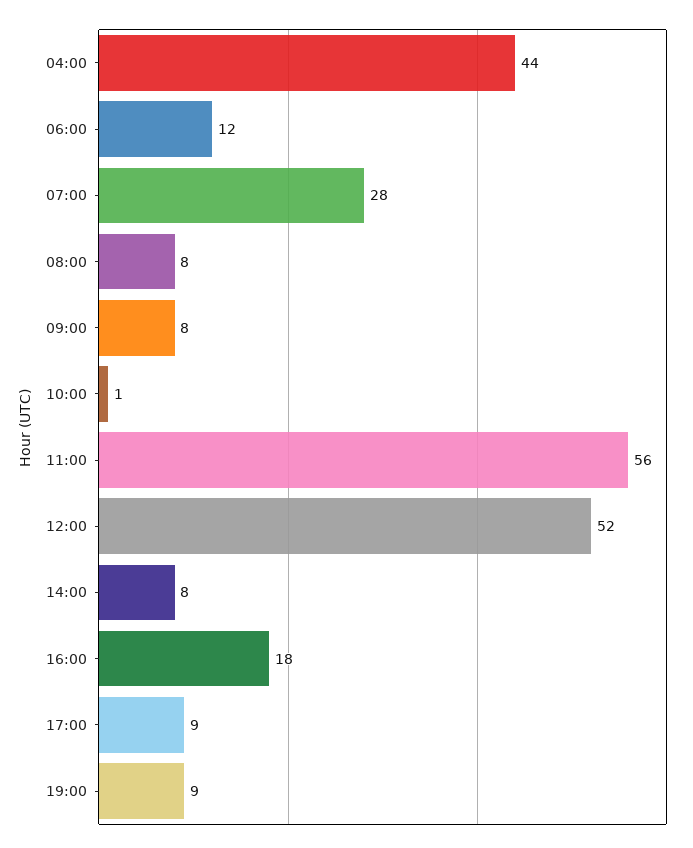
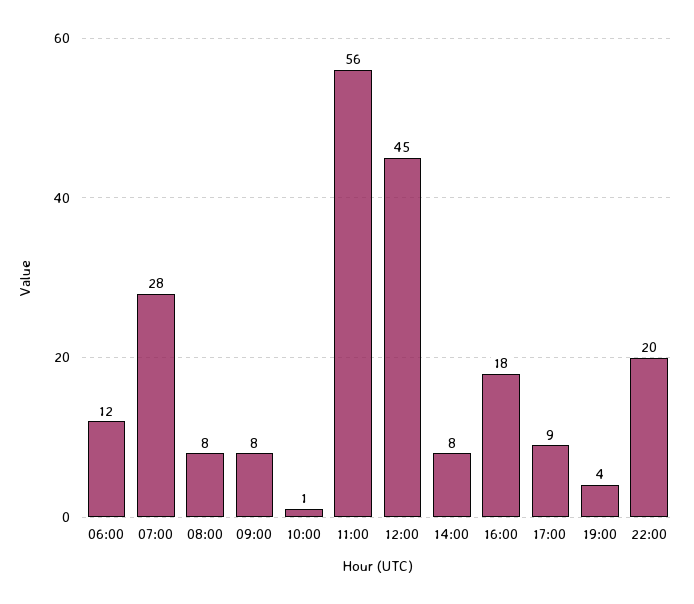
04:00: 44 -> none
12:00: 52 -> 45
19:00: 9 -> 4
22:00: none -> 20

